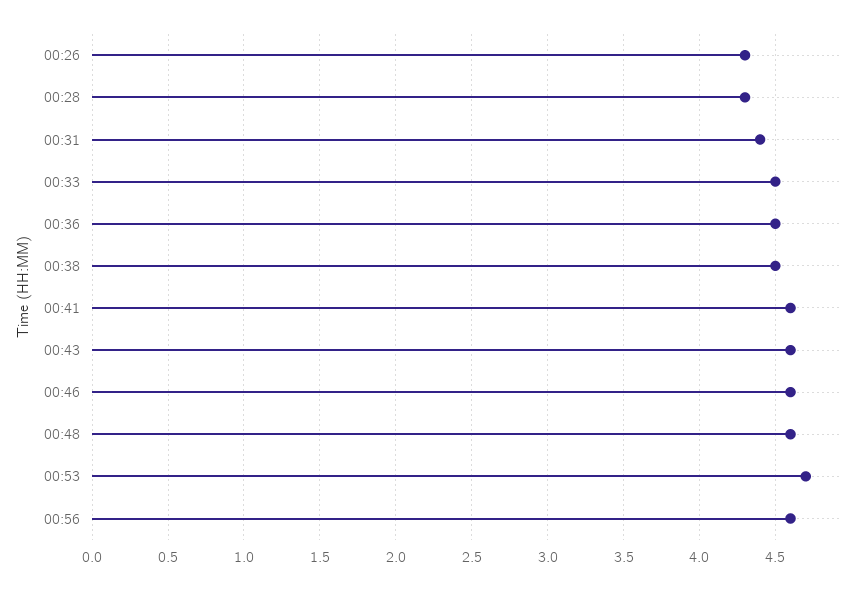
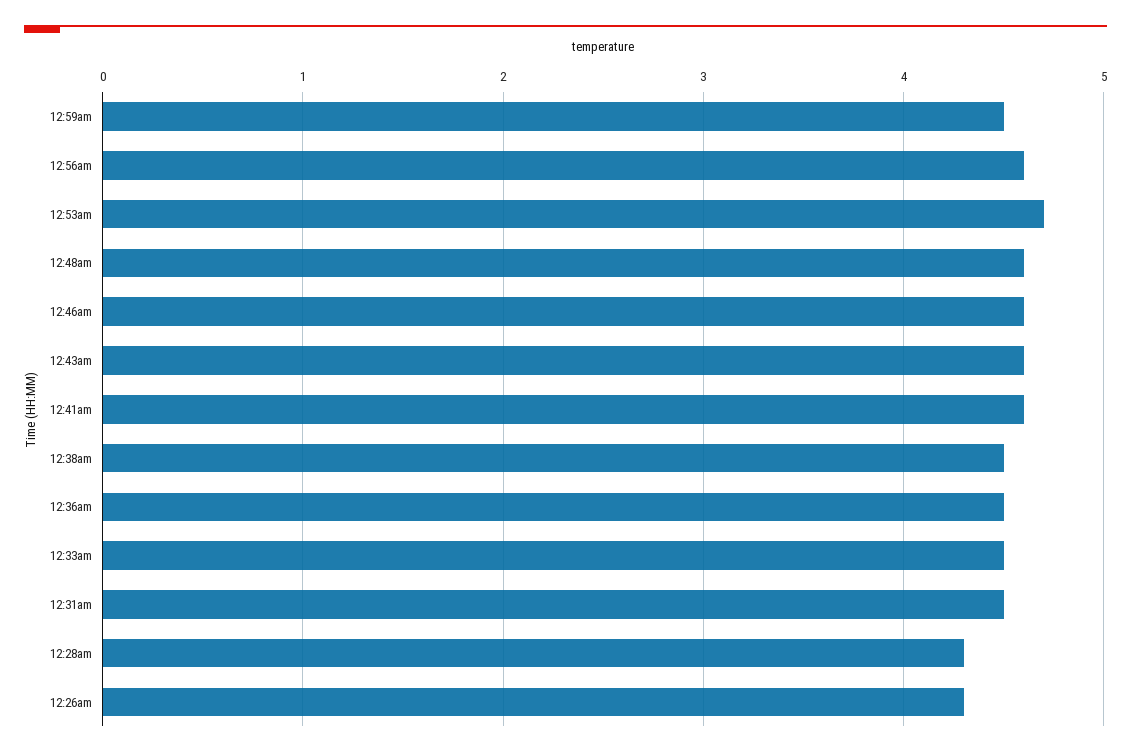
00:31: 4.4 -> 4.5
12:59am: none -> 4.5

